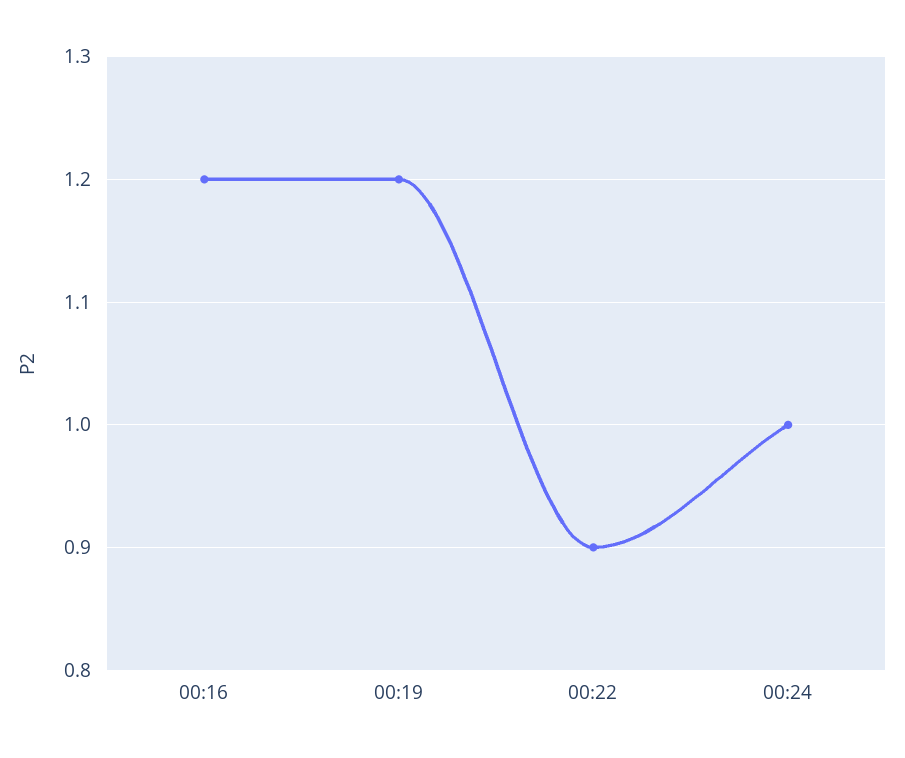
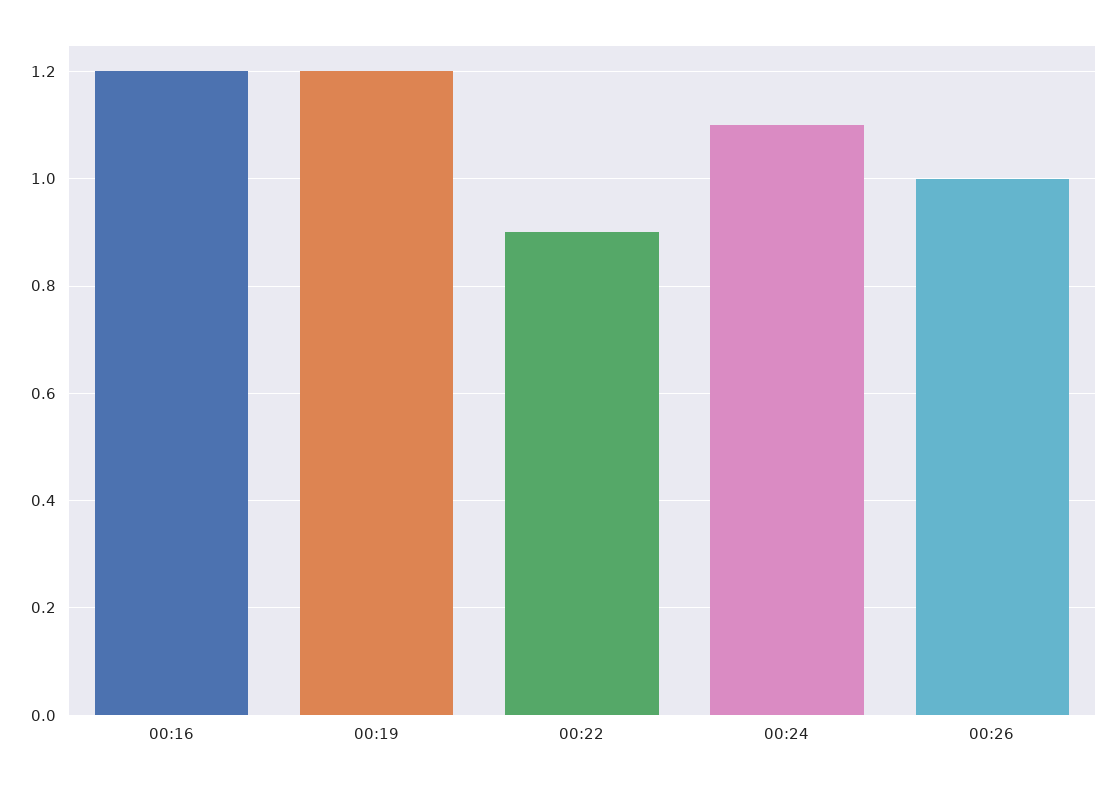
00:24: 1 -> 1.1
00:26: none -> 1

